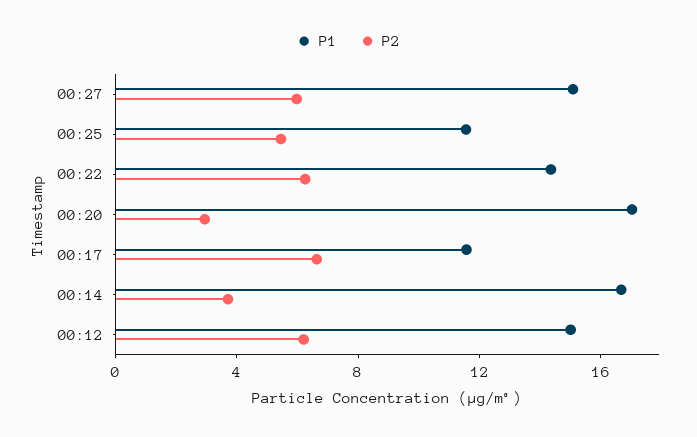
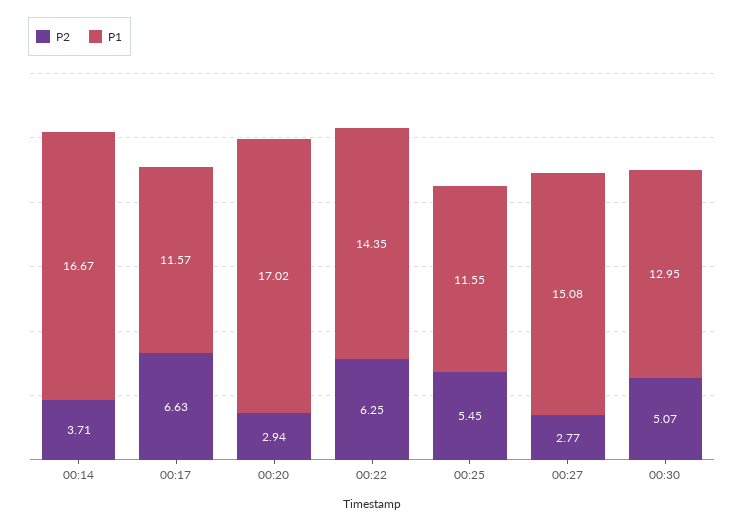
P2, 00:27: 6 -> 2.77
P1, 00:12: 15 -> none
P2, 00:12: 6 -> none
P2, 00:30: none -> 5.07
P1, 00:30: none -> 12.95

